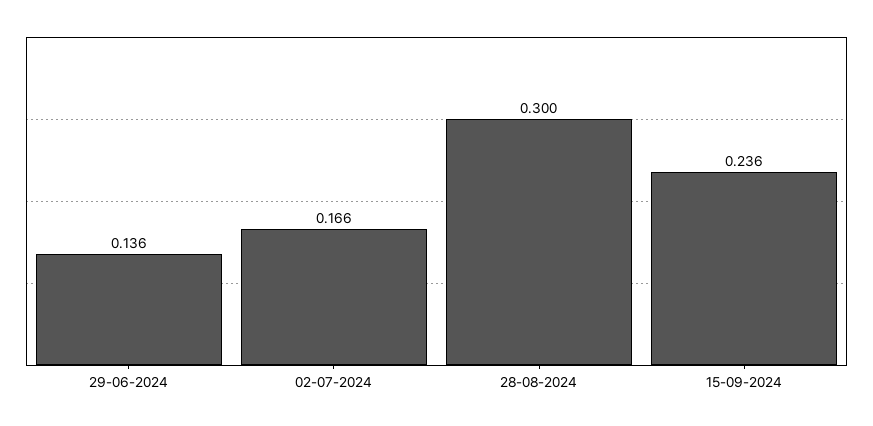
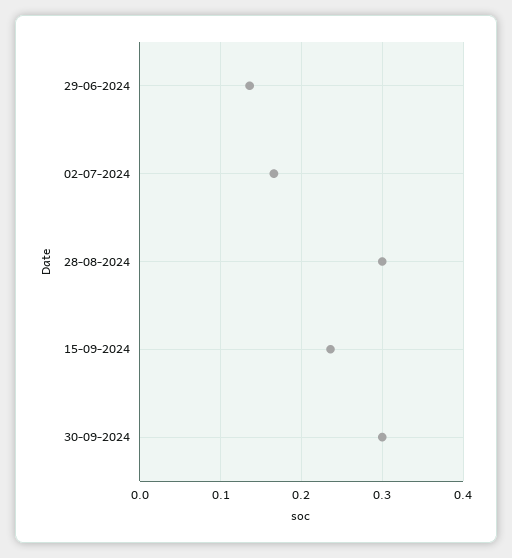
30-09-2024: none -> 0.3

